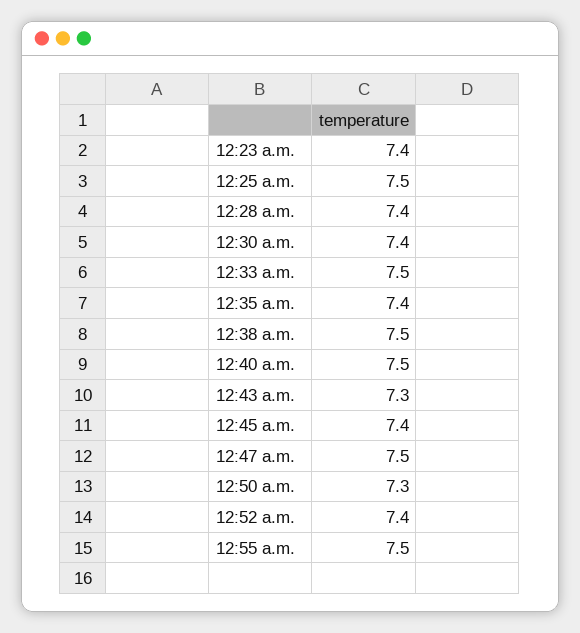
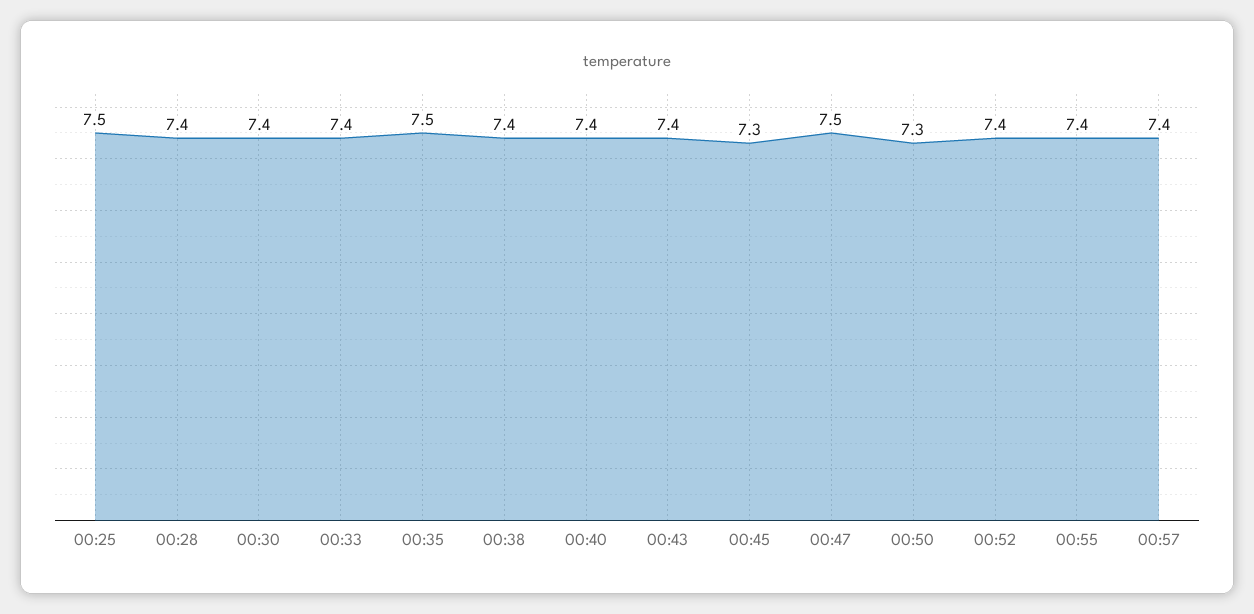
12:23 a.m.: 7.4 -> none
12:33 a.m.: 7.5 -> 7.4
12:35 a.m.: 7.4 -> 7.5
12:38 a.m.: 7.5 -> 7.4
12:40 a.m.: 7.5 -> 7.4
12:43 a.m.: 7.3 -> 7.4
12:45 a.m.: 7.4 -> 7.3
12:55 a.m.: 7.5 -> 7.4
00:57: none -> 7.4

